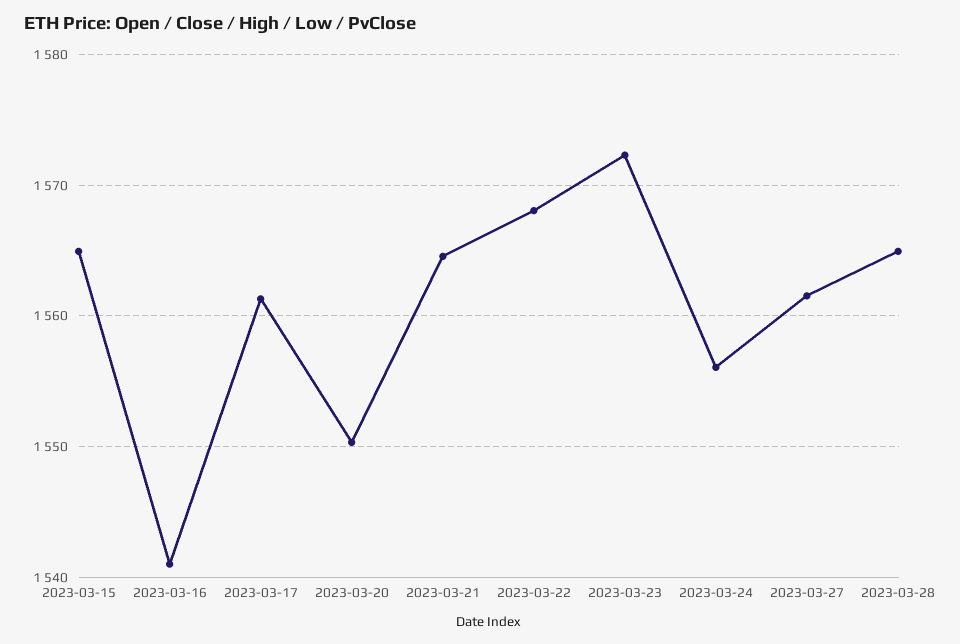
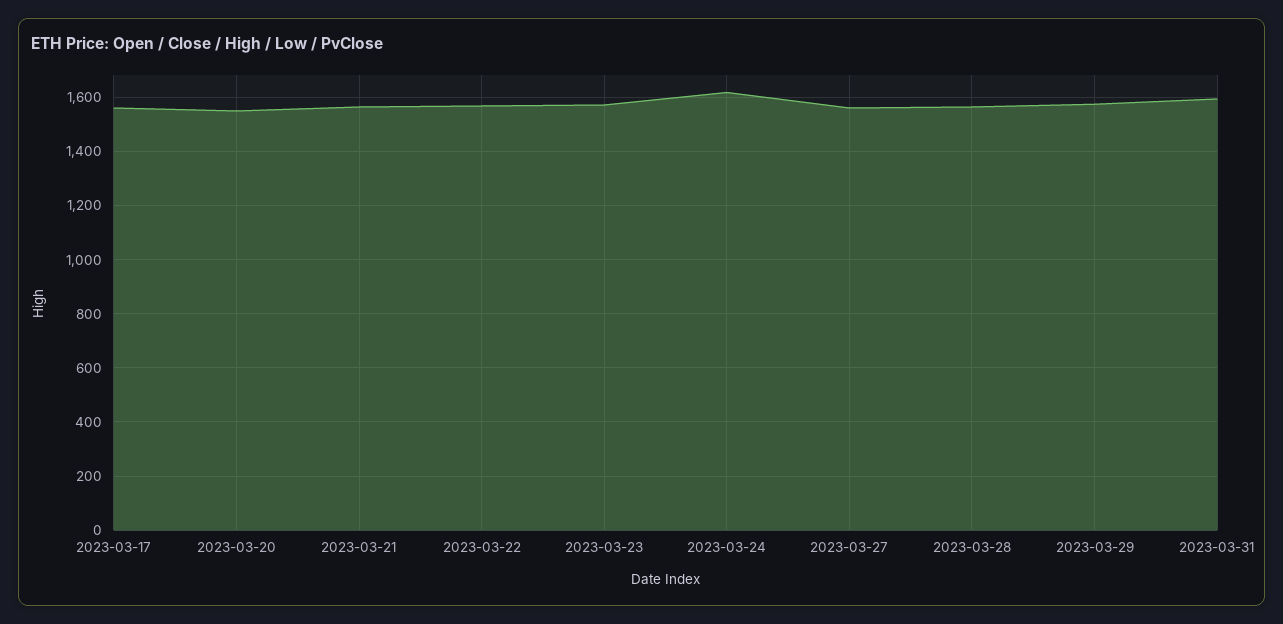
2023-03-15: 1565 -> none
2023-03-16: 1541 -> none
2023-03-24: 1556 -> 1625
2023-03-29: none -> 1575
2023-03-31: none -> 1600

